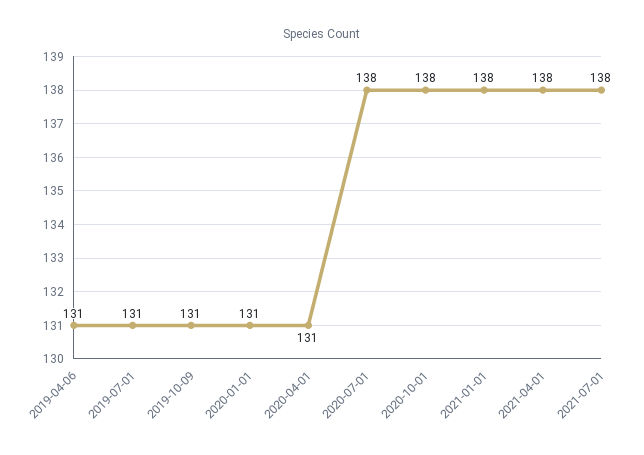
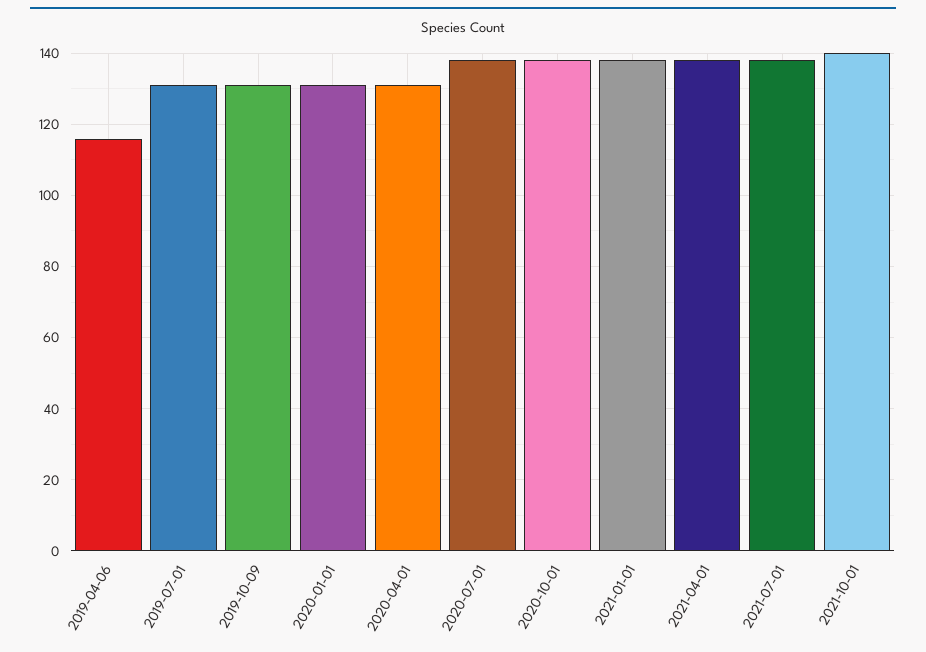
2019-04-06: 131 -> 115
2021-10-01: none -> 140

